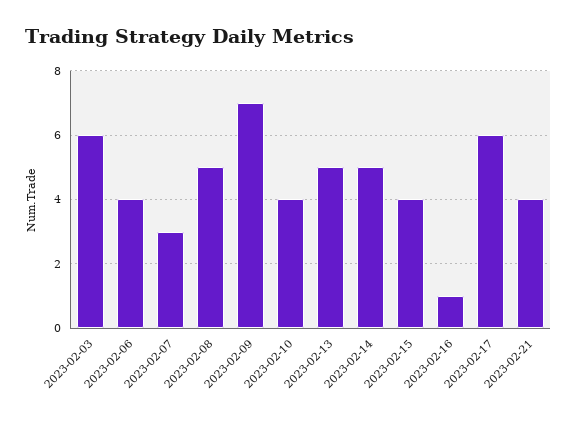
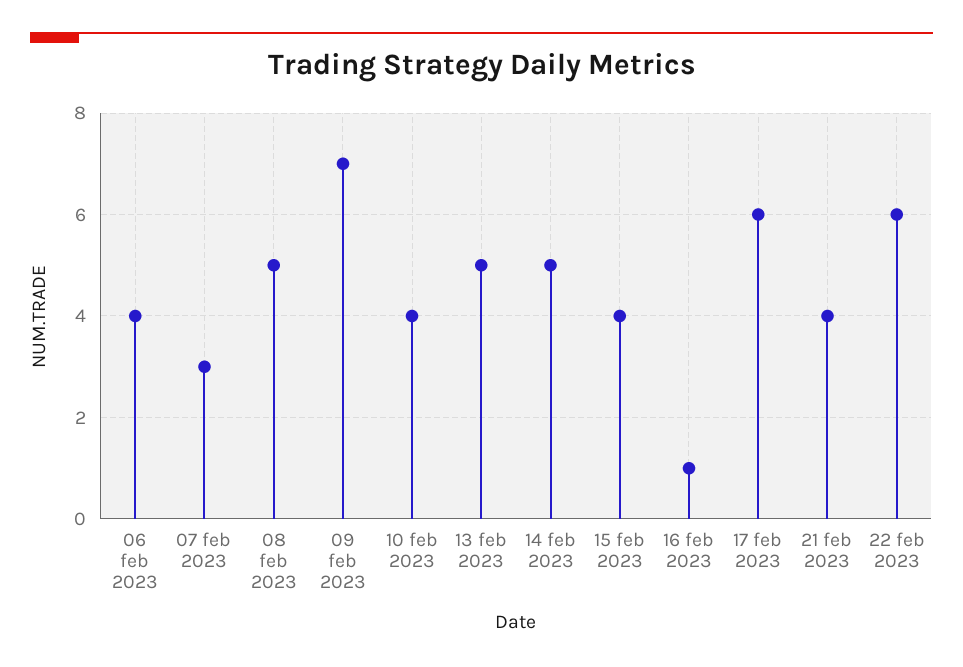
2023-02-03: 6 -> none
22 feb 2023: none -> 6

